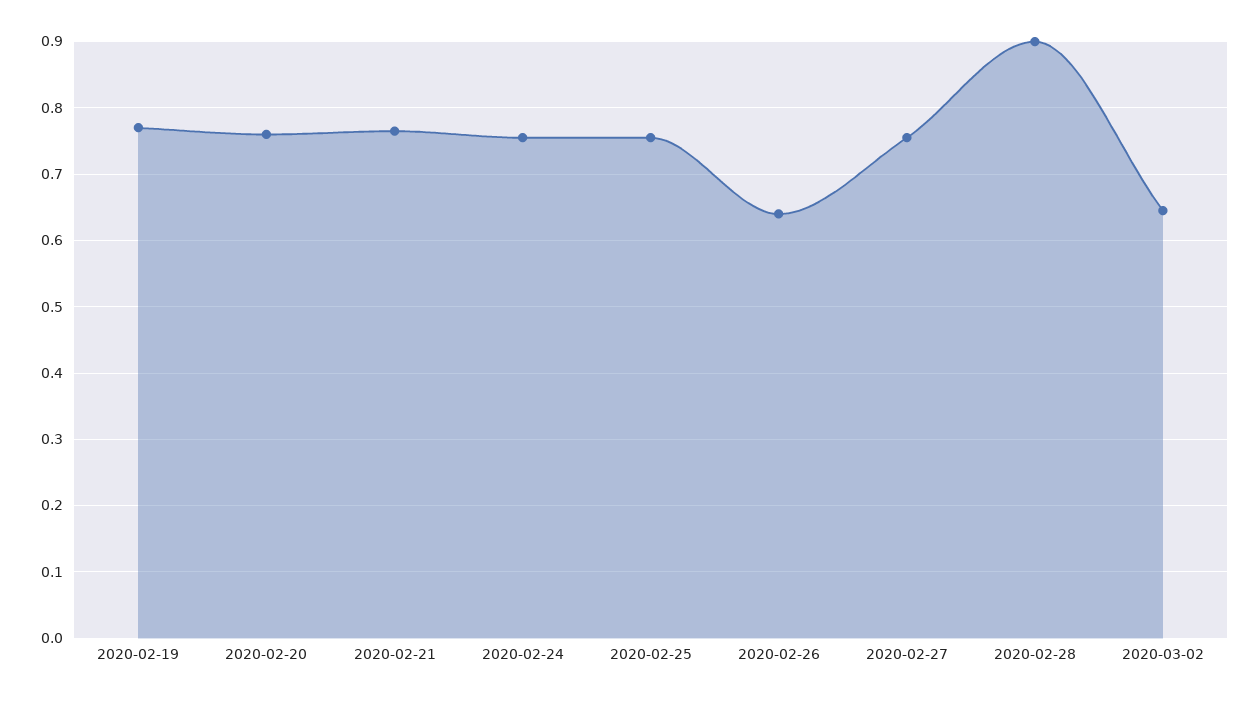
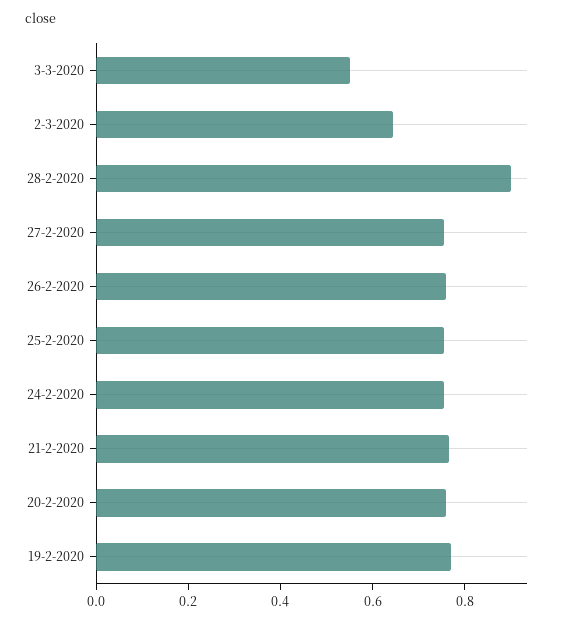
2020-02-26: 0.64 -> 0.75
3-3-2020: none -> 0.55

